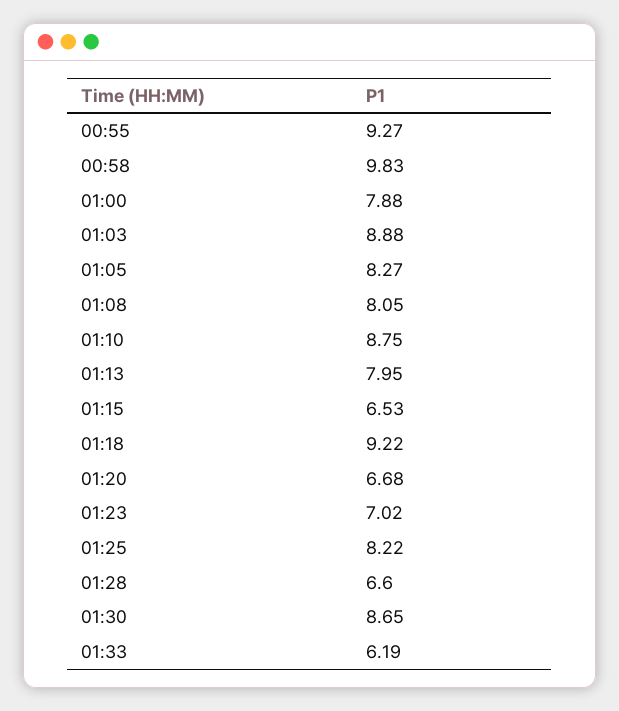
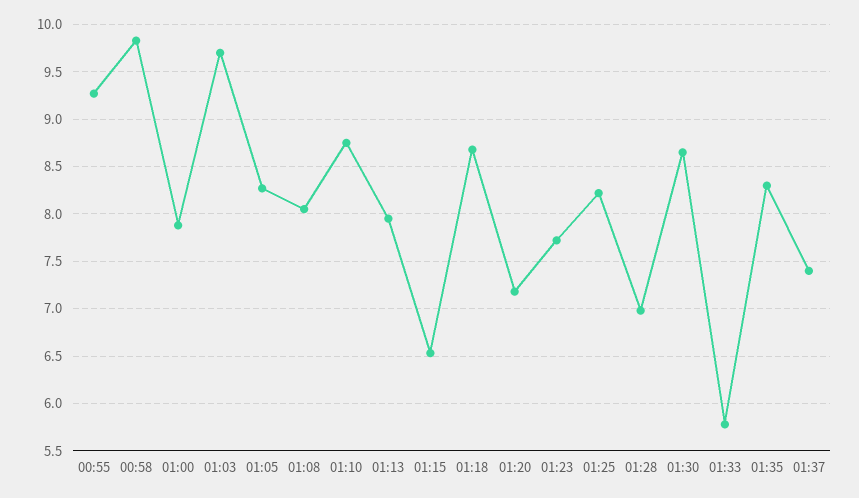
01:03: 8.88 -> 9.7
01:18: 9.22 -> 8.7
01:20: 6.68 -> 7.2
01:23: 7.02 -> 7.7
01:28: 6.6 -> 7
01:33: 6.19 -> 5.8
01:35: none -> 8.3
01:37: none -> 7.4

